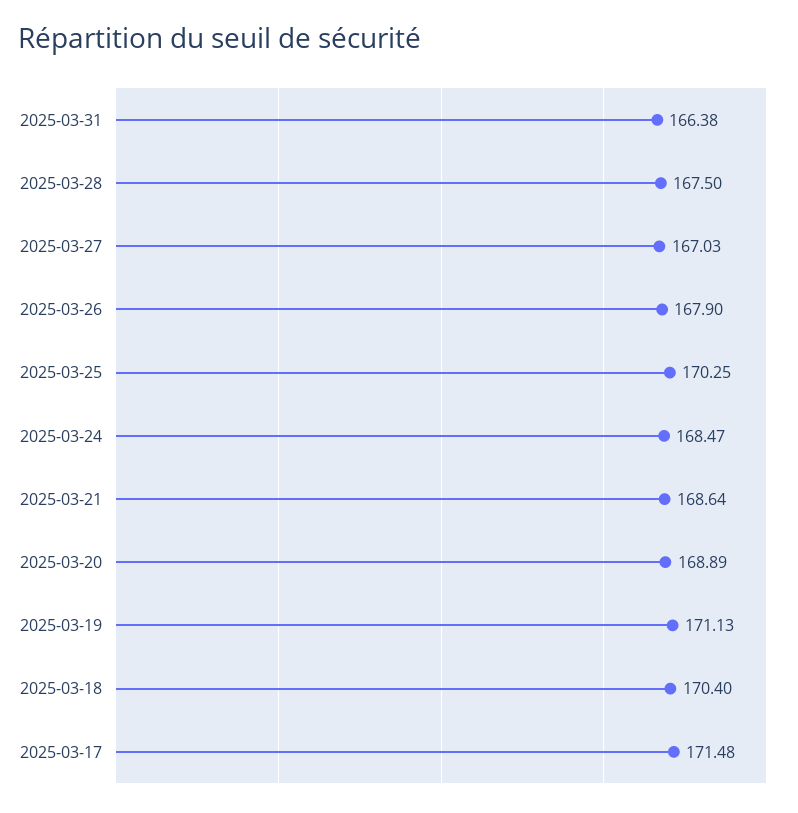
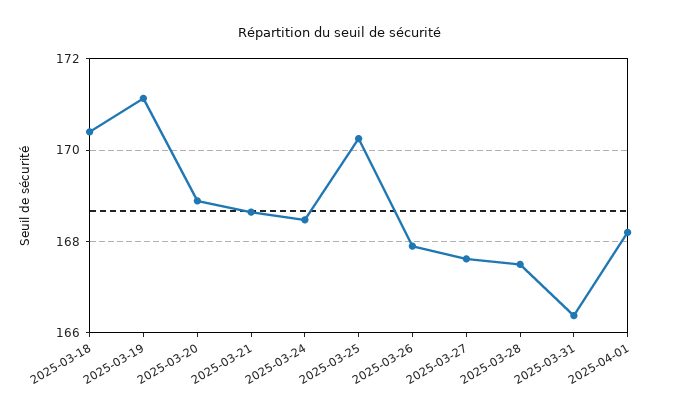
2025-03-27: 167.03 -> 167.6
2025-03-17: 171.48 -> none
2025-04-01: none -> 168.2

